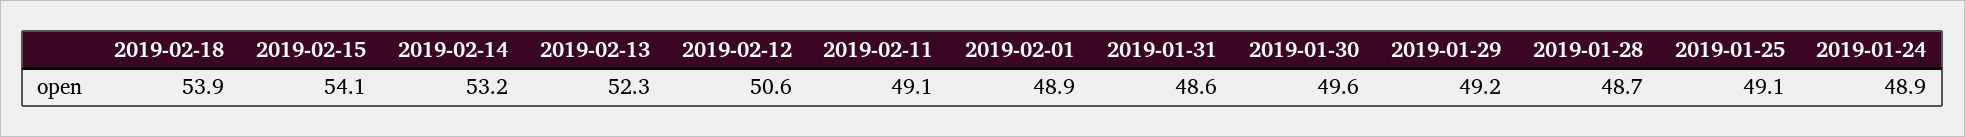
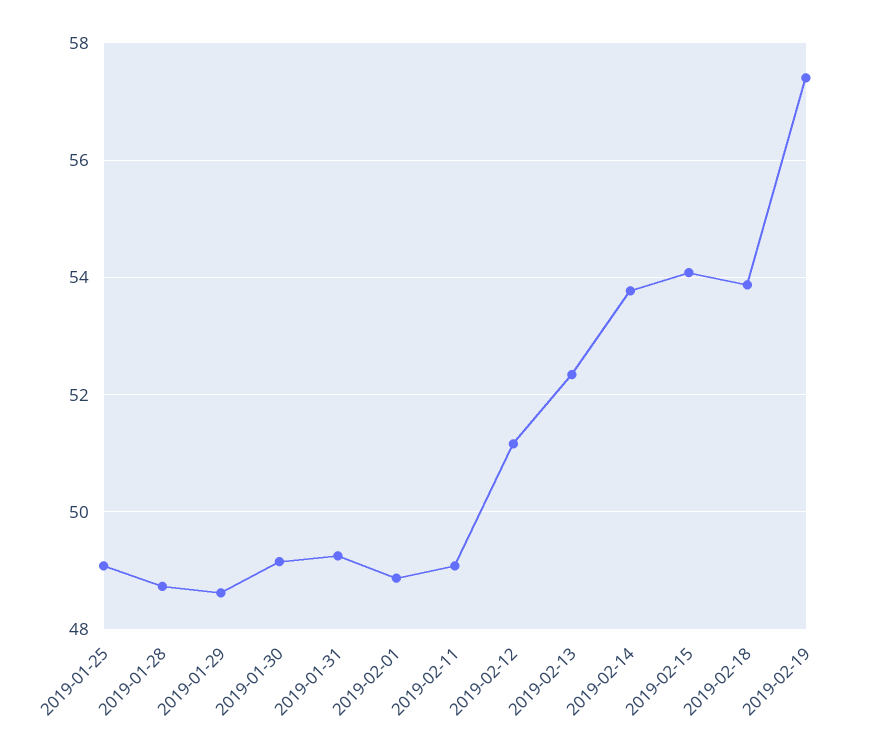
2019-02-14: 53.2 -> 53.8
2019-02-12: 50.6 -> 51.2
2019-01-31: 48.6 -> 49.2
2019-01-30: 49.6 -> 49.2
2019-01-29: 49.2 -> 48.6
2019-01-24: 48.9 -> none
2019-02-19: none -> 57.4

